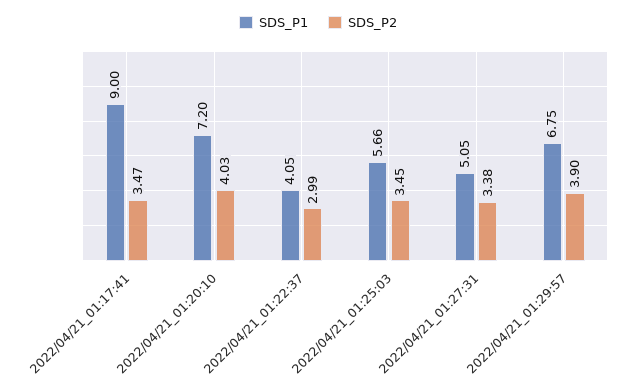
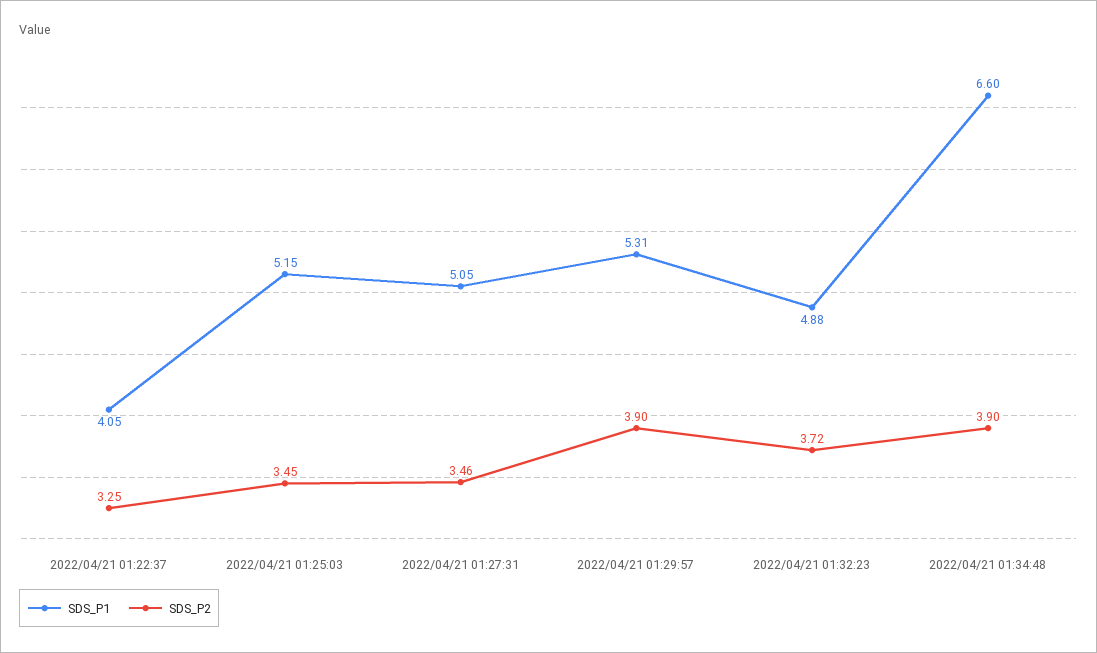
SDS_P1, 2022/04/21_01:17:41: 9 -> none
SDS_P2, 2022/04/21_01:17:41: 3.47 -> none
SDS_P1, 2022/04/21_01:20:10: 7.2 -> none
SDS_P2, 2022/04/21_01:20:10: 4.03 -> none
SDS_P2, 2022/04/21_01:22:37: 2.99 -> 3.25
SDS_P1, 2022/04/21_01:25:03: 5.66 -> 5.15
SDS_P2, 2022/04/21_01:27:31: 3.38 -> 3.46
SDS_P1, 2022/04/21_01:29:57: 6.75 -> 5.31
SDS_P1, 2022/04/21 01:32:23: none -> 4.88
SDS_P2, 2022/04/21 01:32:23: none -> 3.72
SDS_P1, 2022/04/21 01:34:48: none -> 6.6
SDS_P2, 2022/04/21 01:34:48: none -> 3.9

